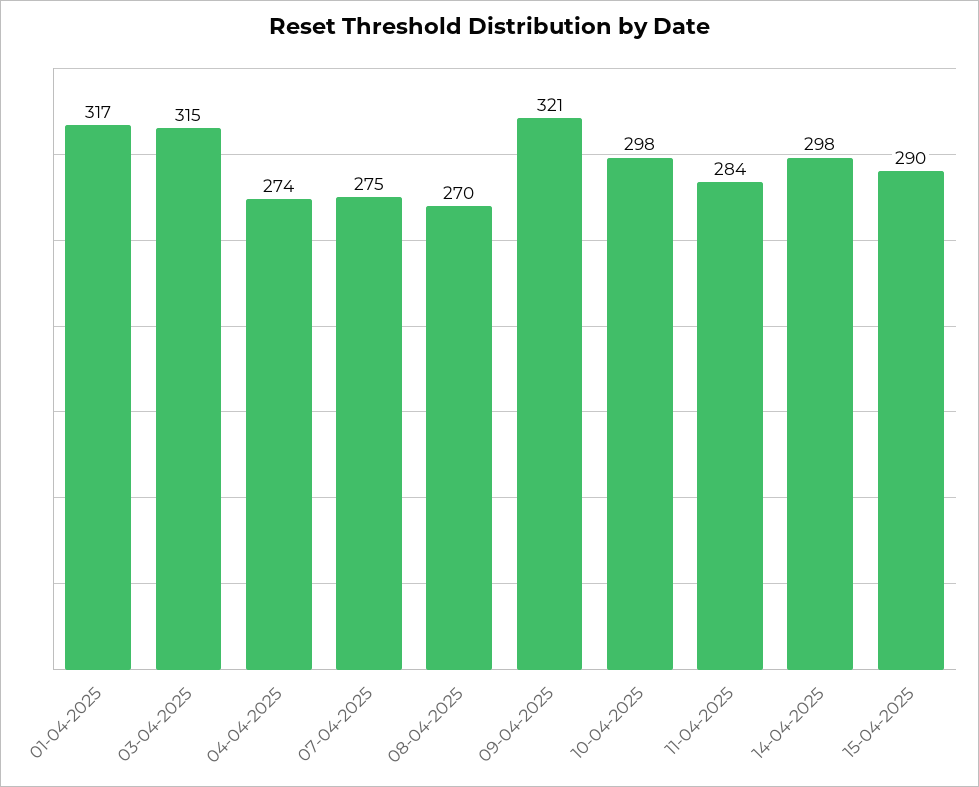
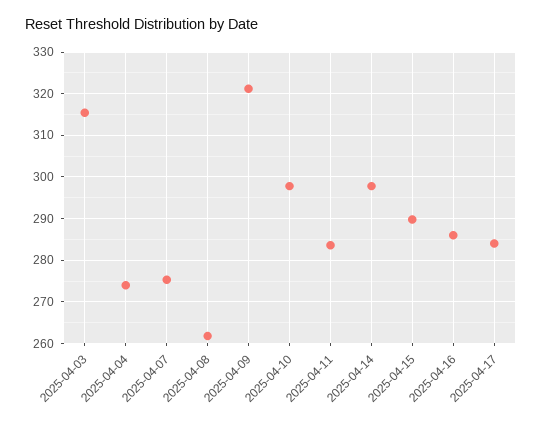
01-04-2025: 317 -> none
08-04-2025: 270 -> 262
2025-04-16: none -> 286
2025-04-17: none -> 284

